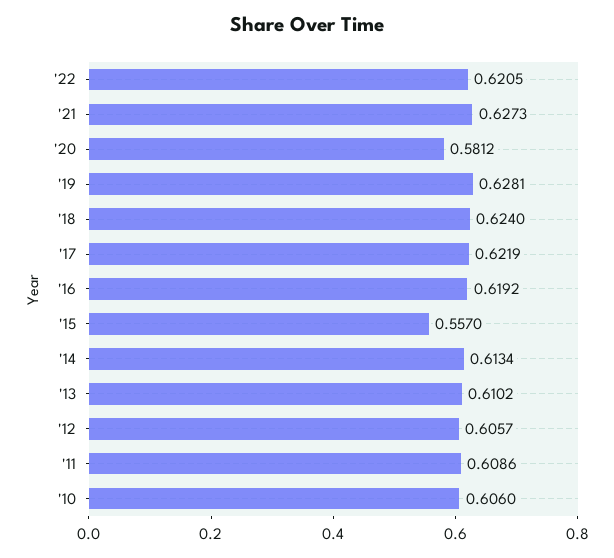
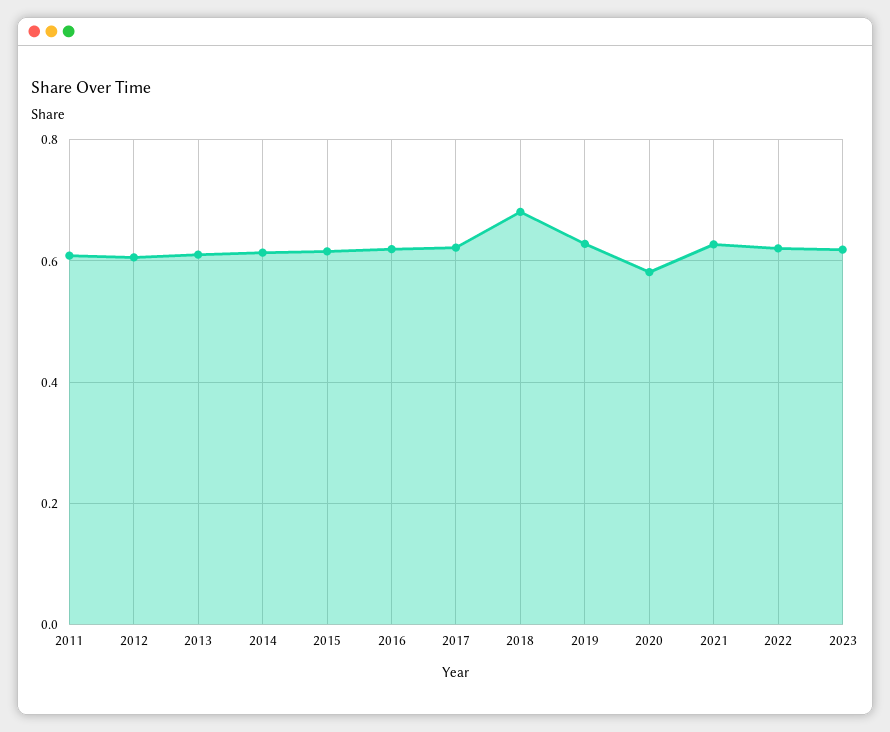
'18: 0.624 -> 0.68
'15: 0.557 -> 0.62
'10: 0.606 -> none
2023: none -> 0.62

